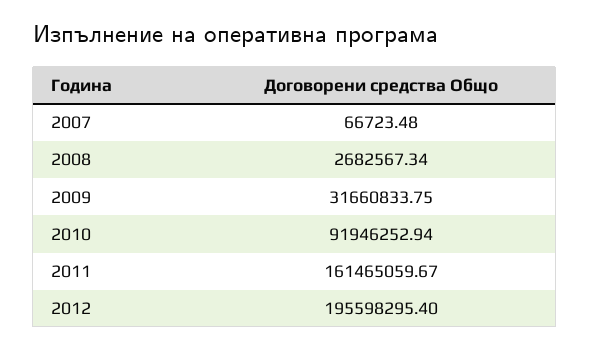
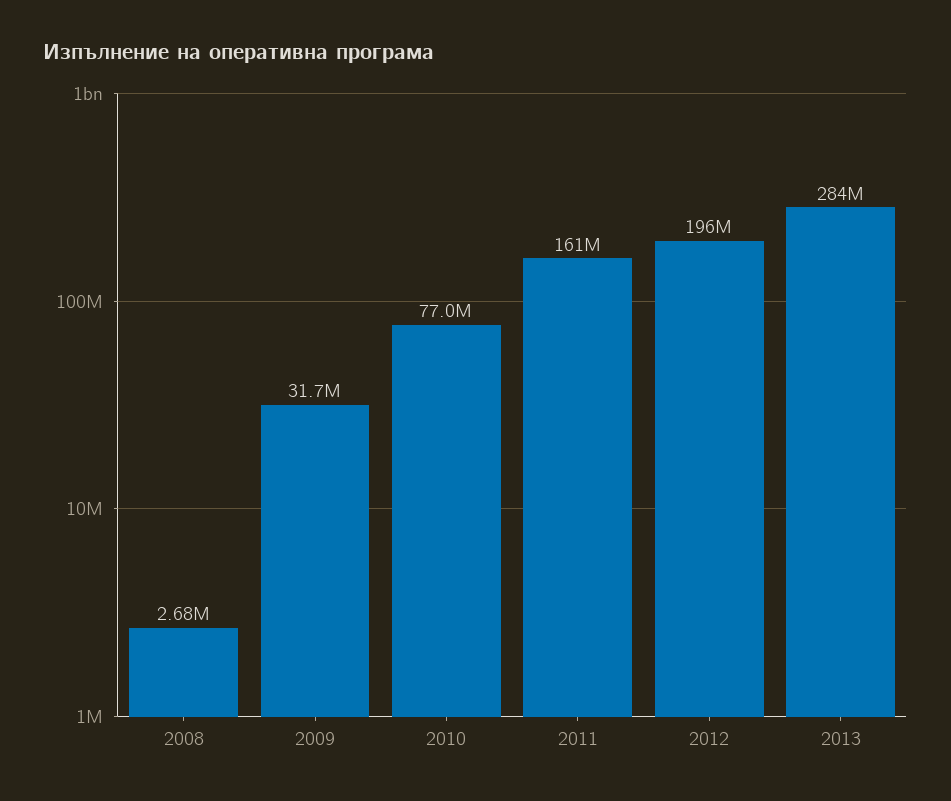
2007: 66723.48 -> none
2010: 91946252.94 -> 77000000
2013: none -> 284000000

